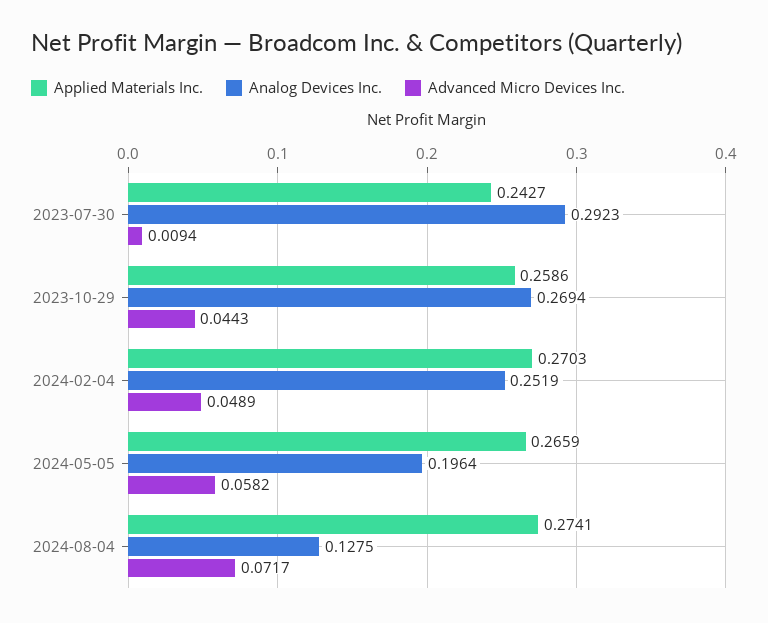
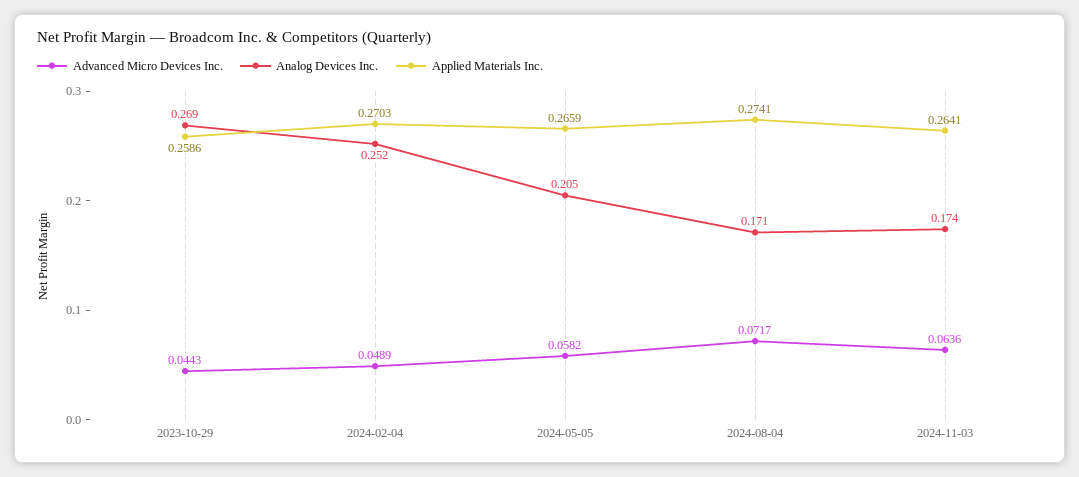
Applied Materials Inc., 2023-07-30: 0.2427 -> none
Analog Devices Inc., 2023-07-30: 0.2923 -> none
Advanced Micro Devices Inc., 2023-07-30: 0.0094 -> none
Analog Devices Inc., 2024-05-05: 0.1964 -> 0.205
Analog Devices Inc., 2024-08-04: 0.1275 -> 0.171
Advanced Micro Devices Inc., 2024-11-03: none -> 0.0636
Analog Devices Inc., 2024-11-03: none -> 0.174
Applied Materials Inc., 2024-11-03: none -> 0.2641

